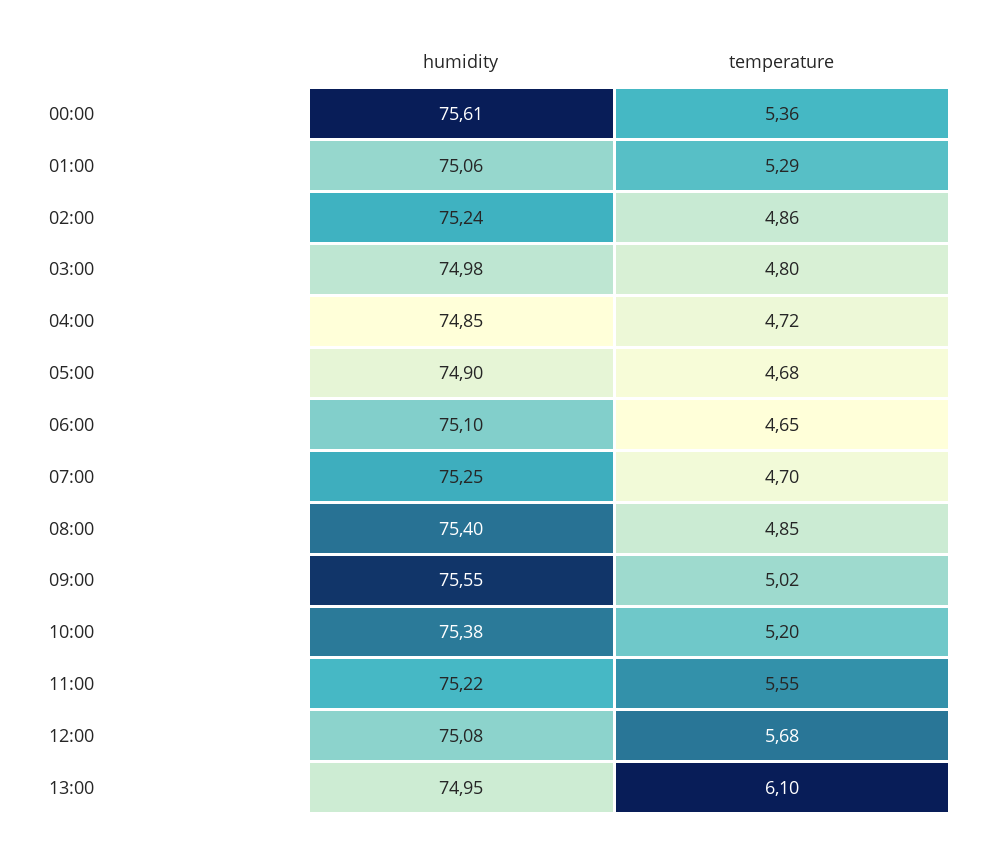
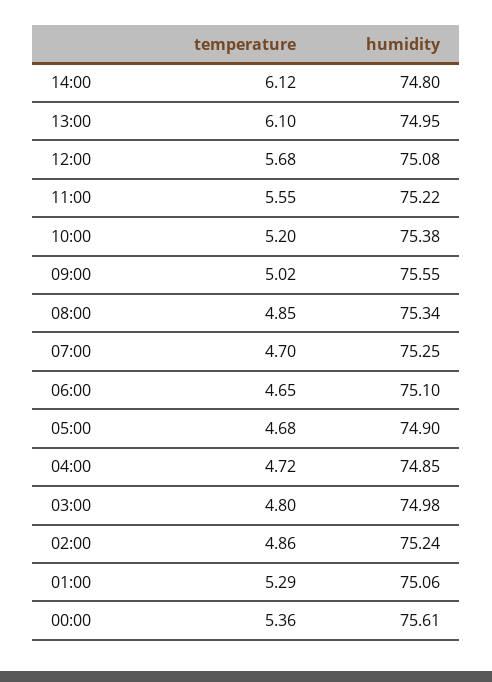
humidity, 08:00: 75.4 -> 75.34
temperature, 14:00: none -> 6.12
humidity, 14:00: none -> 74.8

